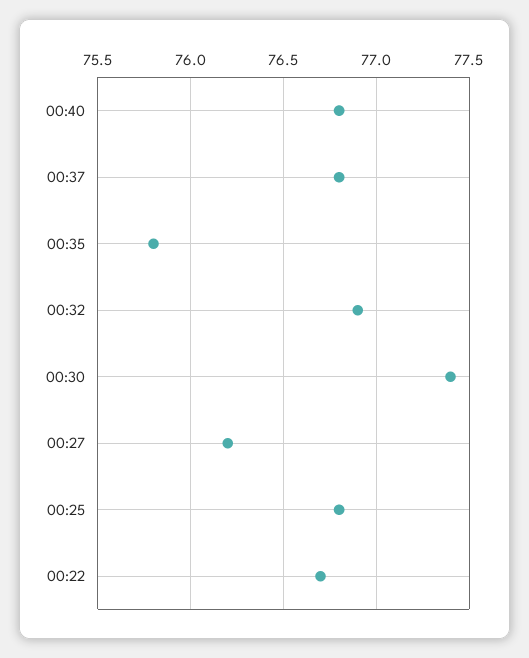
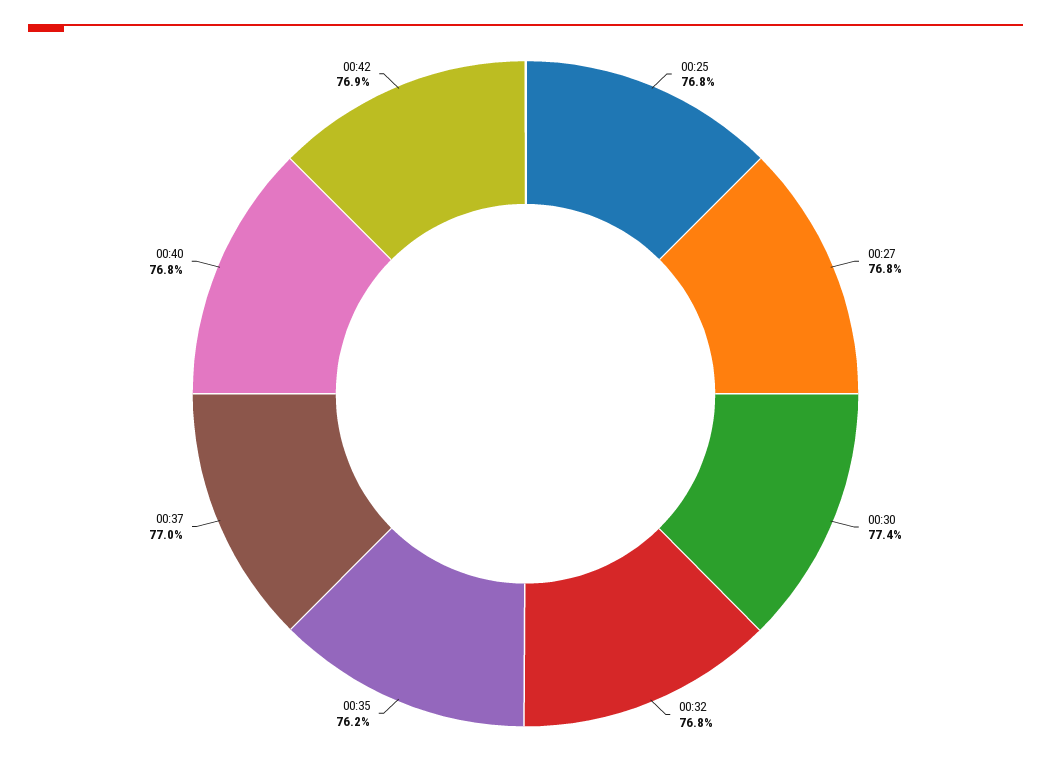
00:37: 76.8 -> 77
00:35: 75.8 -> 76.2
00:32: 76.9 -> 76.8
00:27: 76.2 -> 76.8
00:22: 76.7 -> none
00:42: none -> 76.9

